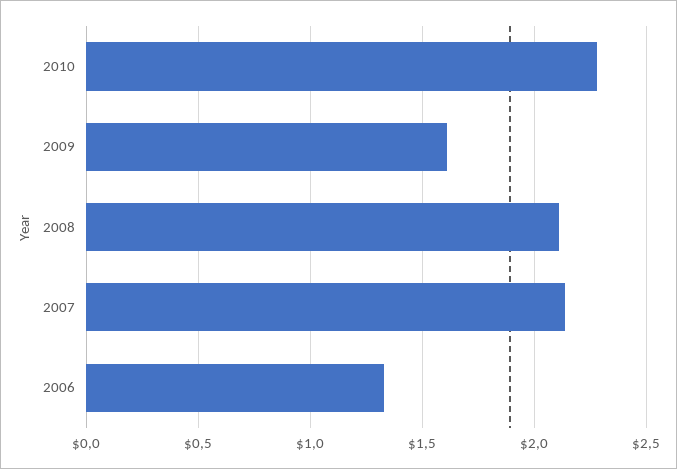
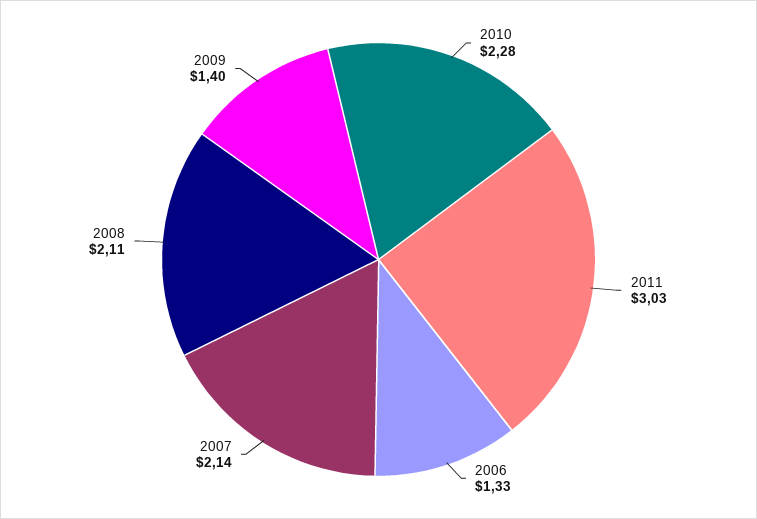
2009: 1.6 -> 1.4
2011: none -> 3.03

